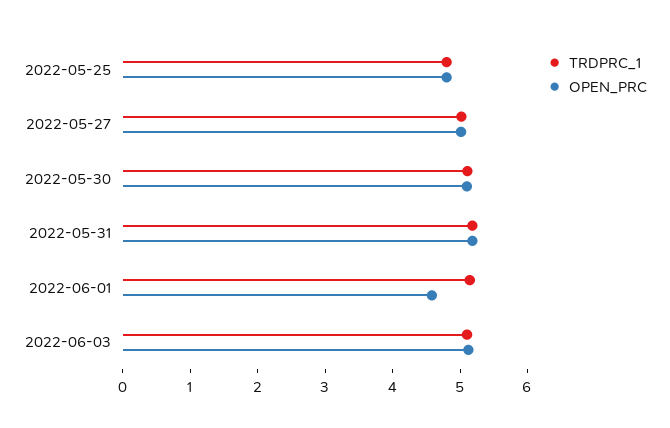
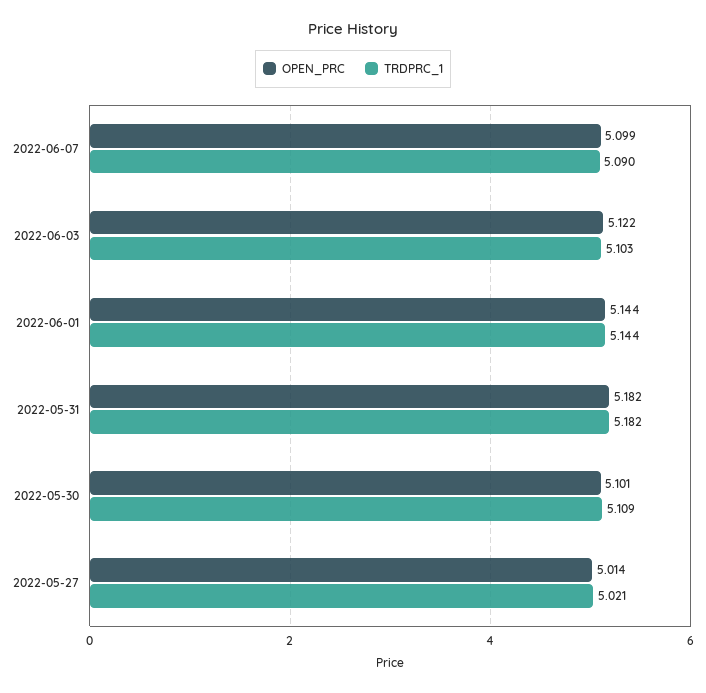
TRDPRC_1, 2022-05-25: 4.8 -> none
OPEN_PRC, 2022-05-25: 4.8 -> none
OPEN_PRC, 2022-06-01: 4.6 -> 5.144
OPEN_PRC, 2022-06-07: none -> 5.099
TRDPRC_1, 2022-06-07: none -> 5.09

